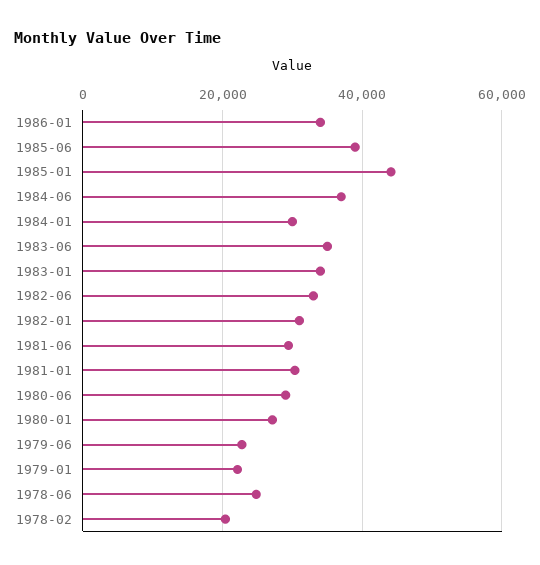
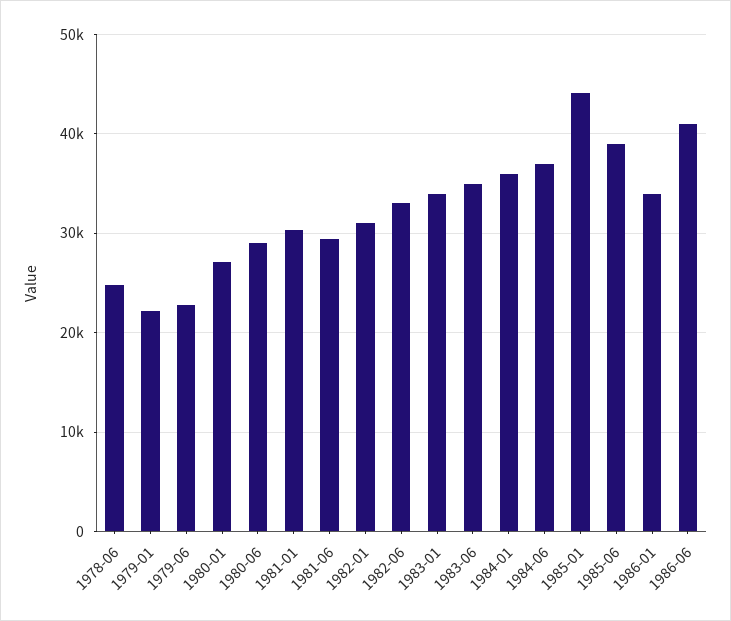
1984-01: 30000 -> 36000
1978-02: 20000 -> none
1986-06: none -> 41000

